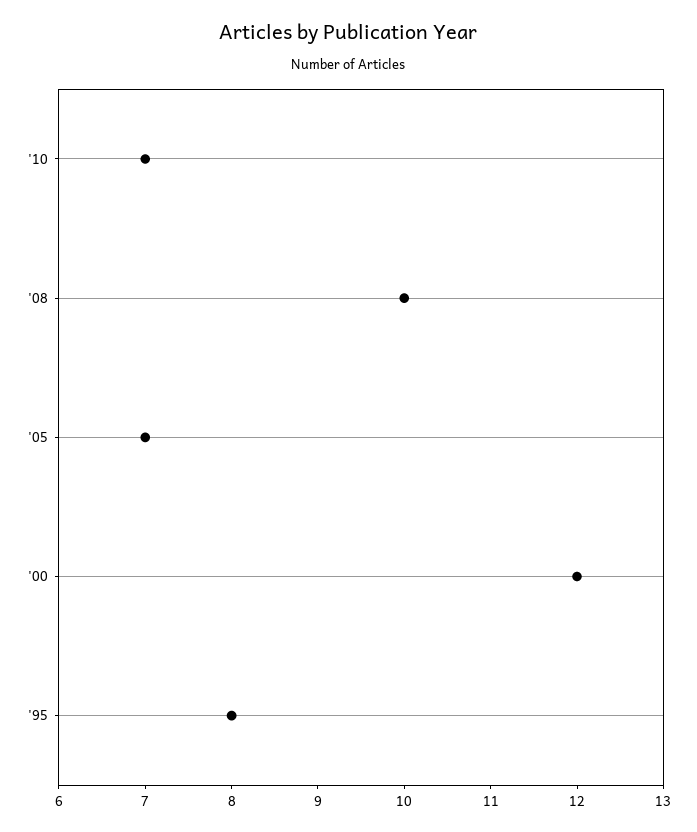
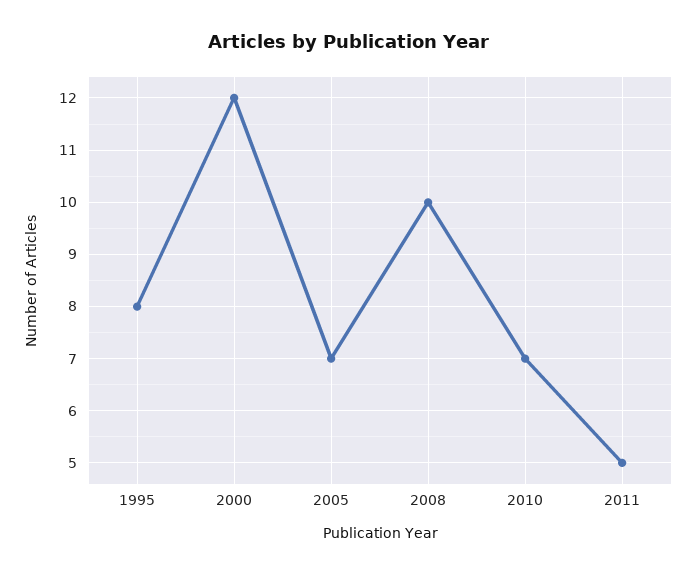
2011: none -> 5

